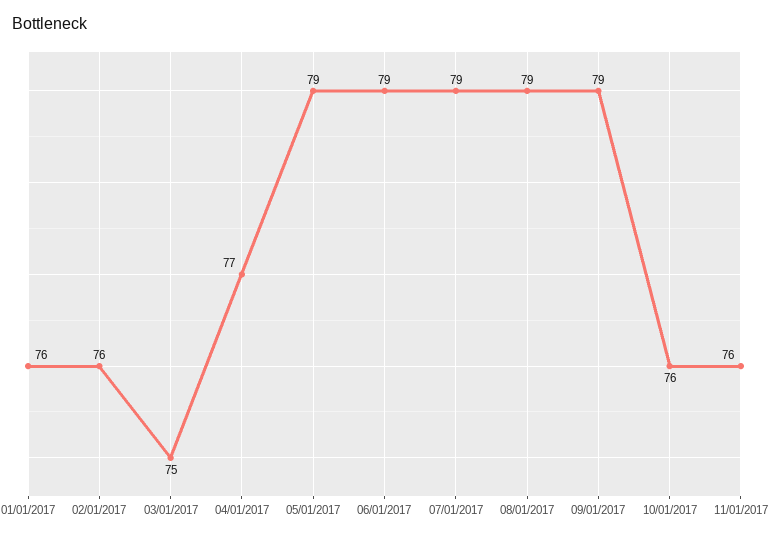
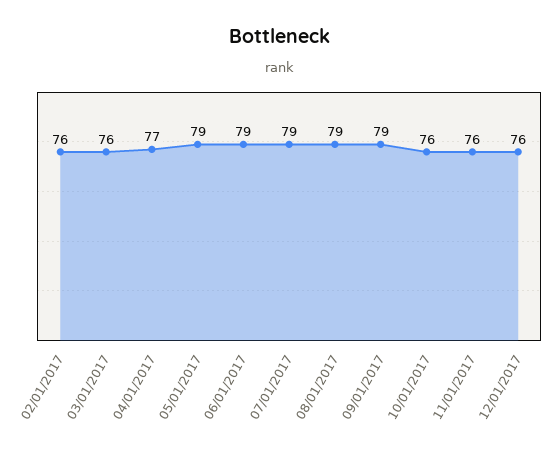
01/01/2017: 76 -> none
03/01/2017: 75 -> 76
12/01/2017: none -> 76

